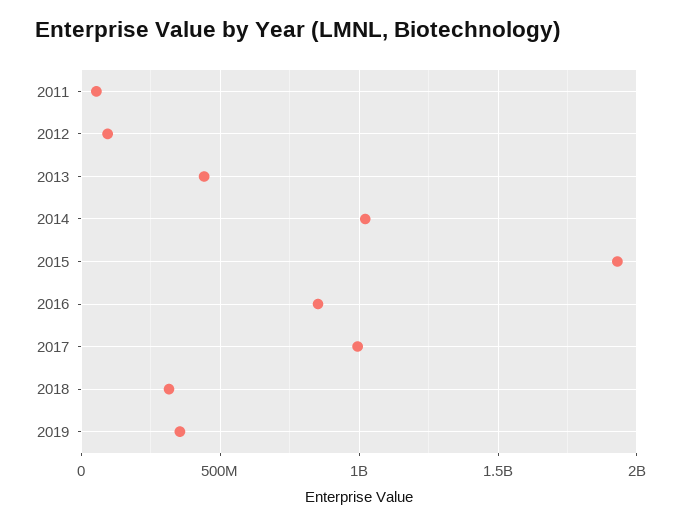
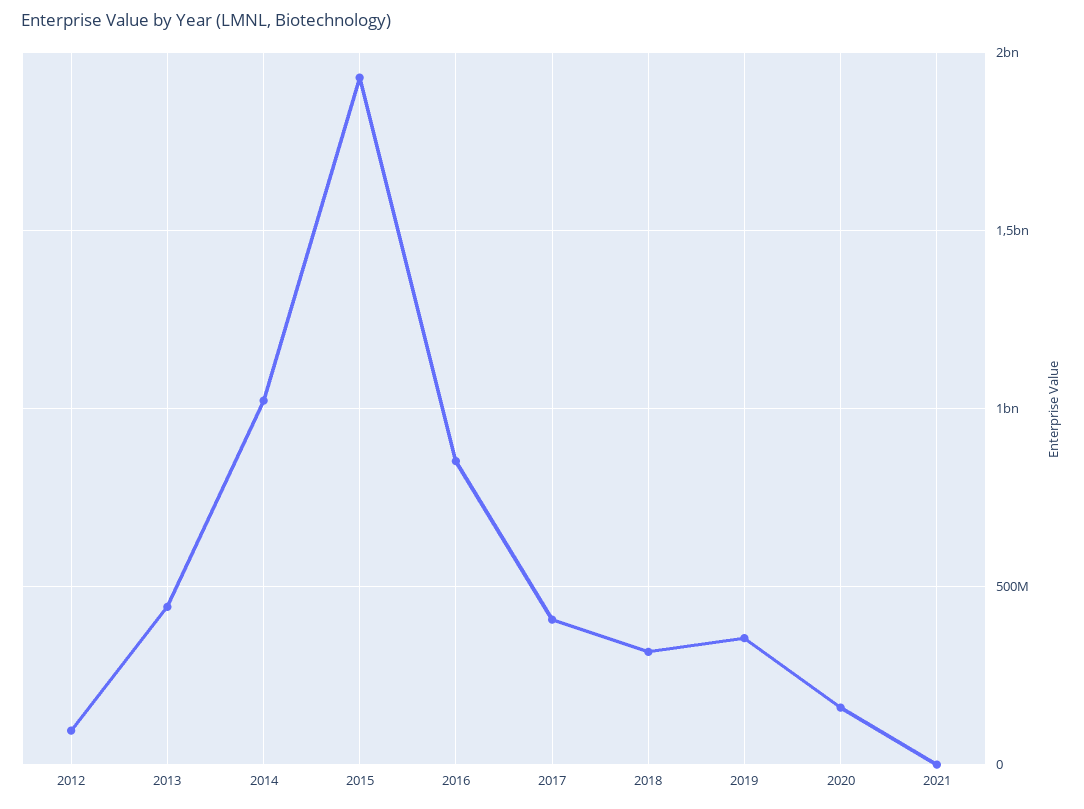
2011: 50000000 -> none
2017: 1000000000 -> 400000000
2020: none -> 150000000
2021: none -> 0

